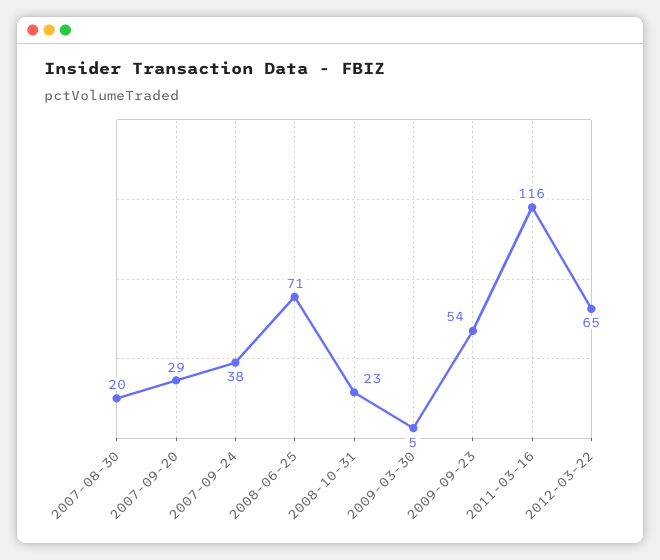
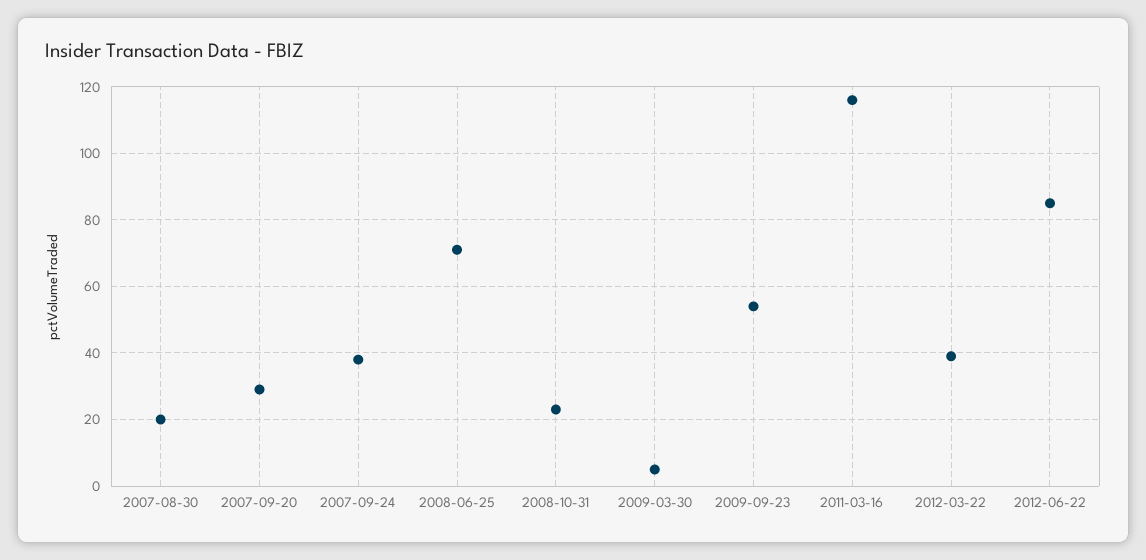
2012-03-22: 65 -> 40
2012-06-22: none -> 85

